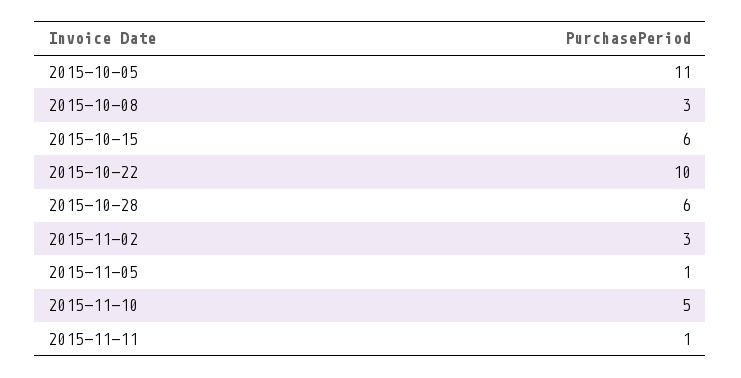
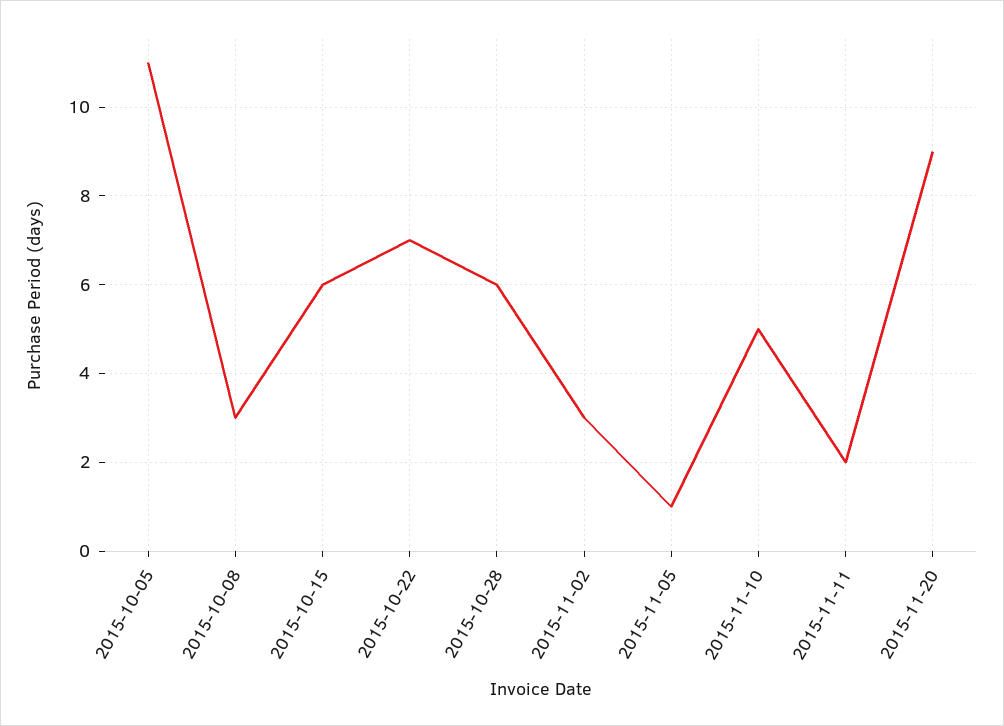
2015-10-22: 10 -> 7
2015-11-11: 1 -> 2
2015-11-20: none -> 9

